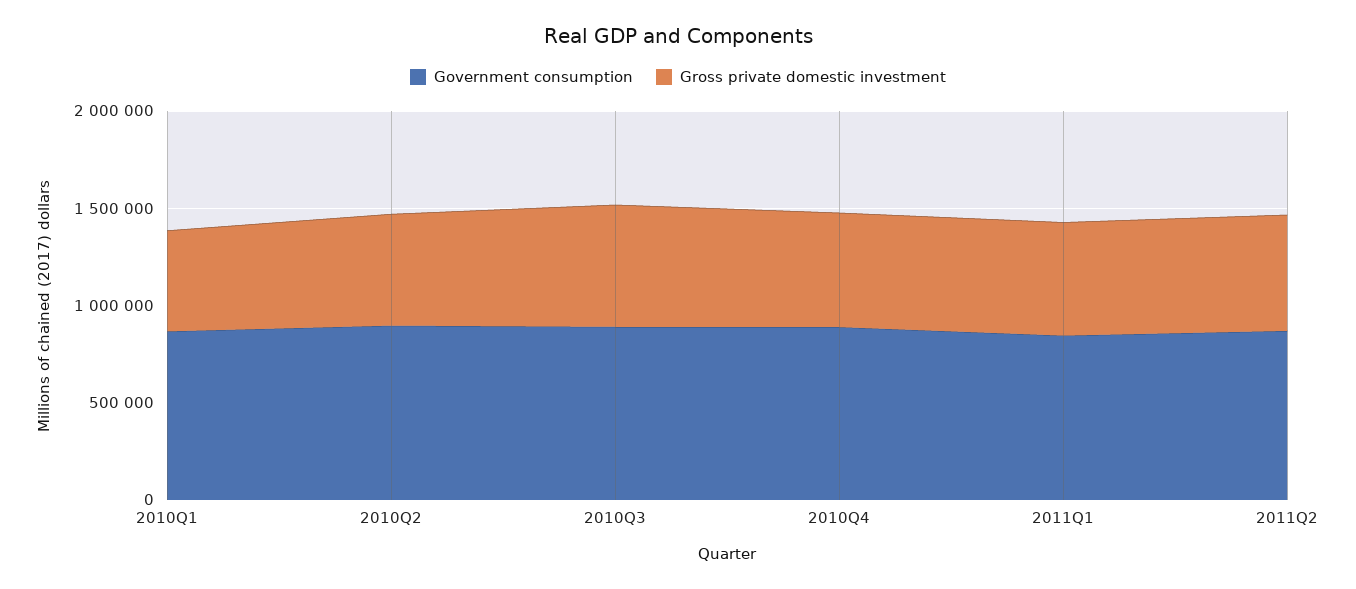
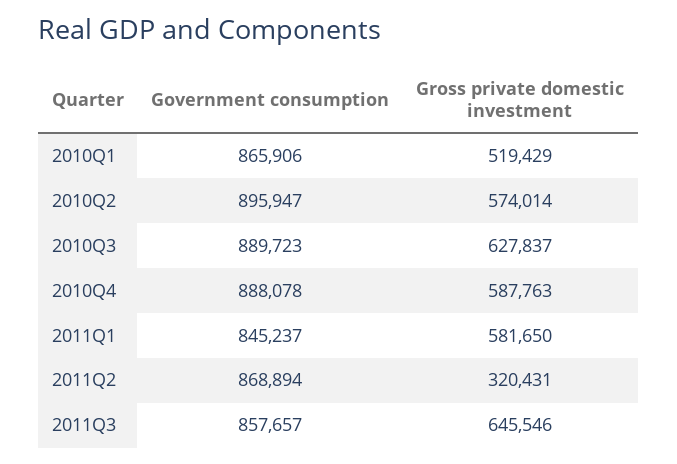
Gross private domestic investment, 2011Q2: 600000 -> 320431
Government consumption, 2011Q3: none -> 857657
Gross private domestic investment, 2011Q3: none -> 645546

